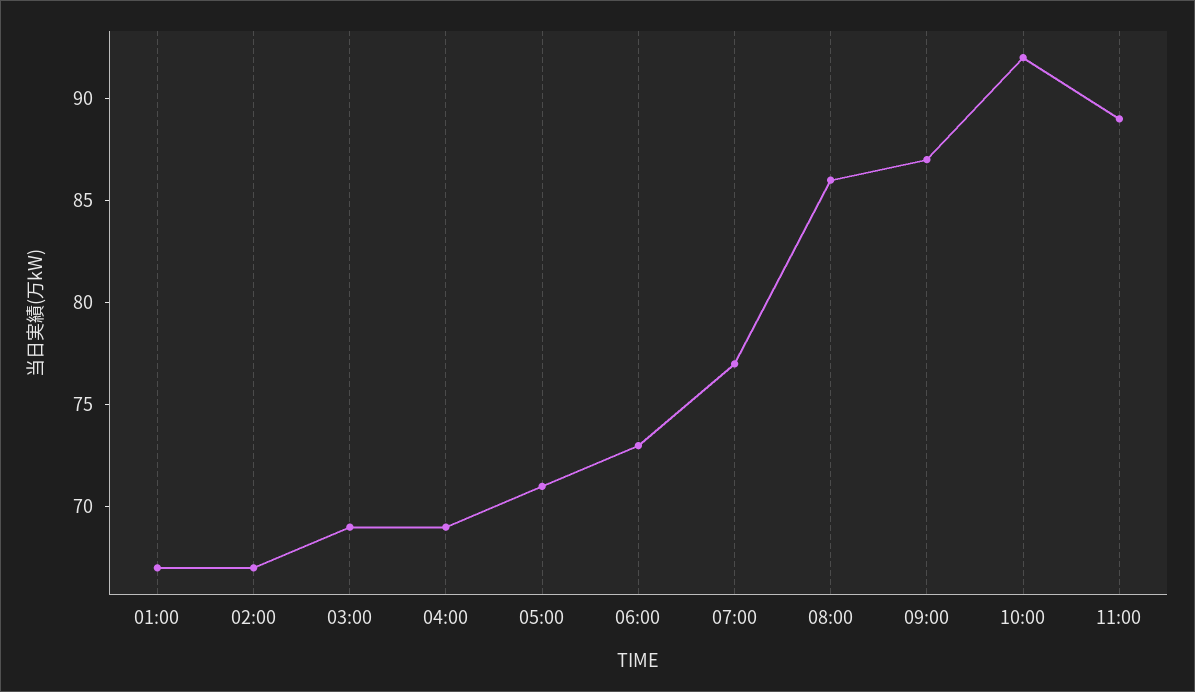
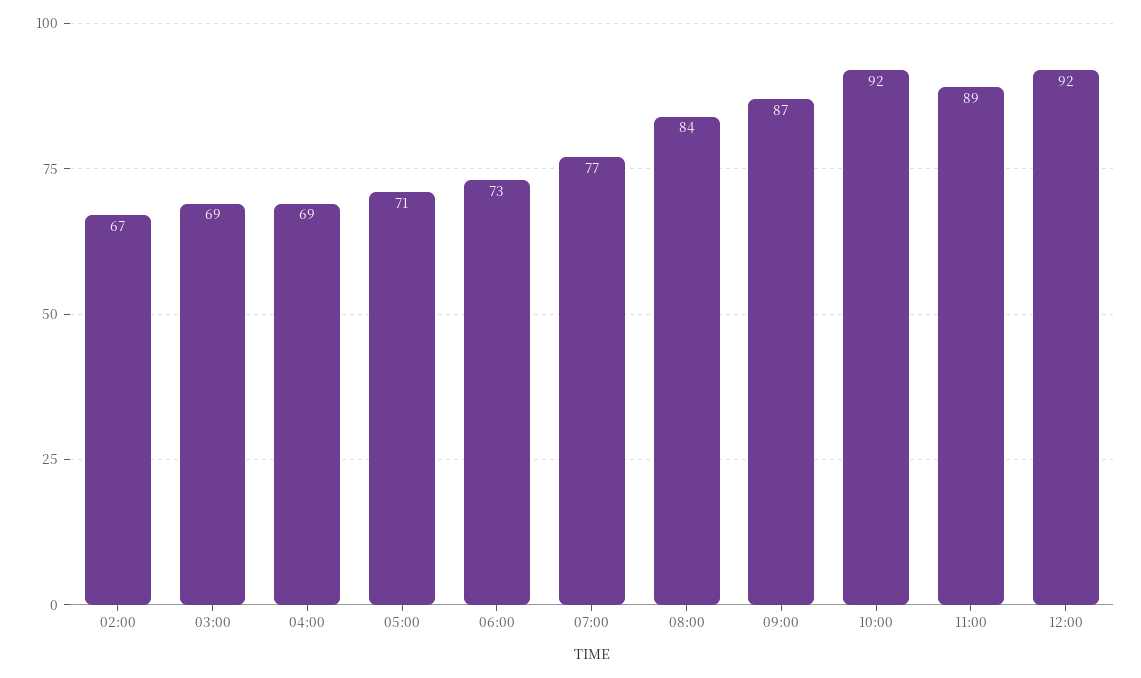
01:00: 67 -> none
08:00: 86 -> 84
12:00: none -> 92

